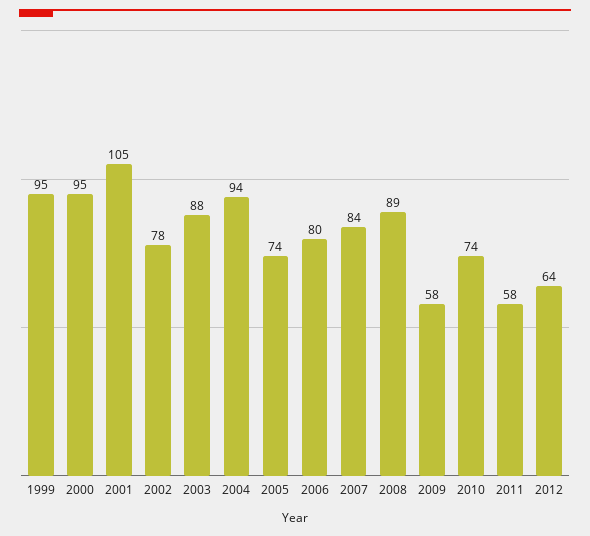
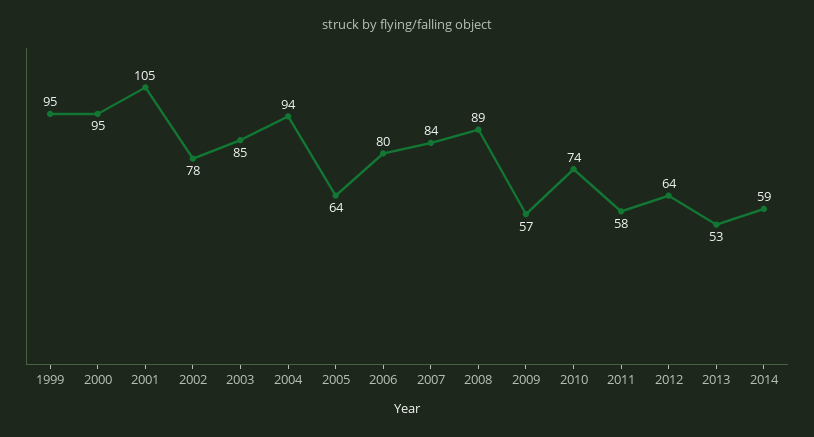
2003: 88 -> 85
2005: 74 -> 64
2009: 58 -> 57
2013: none -> 53
2014: none -> 59

